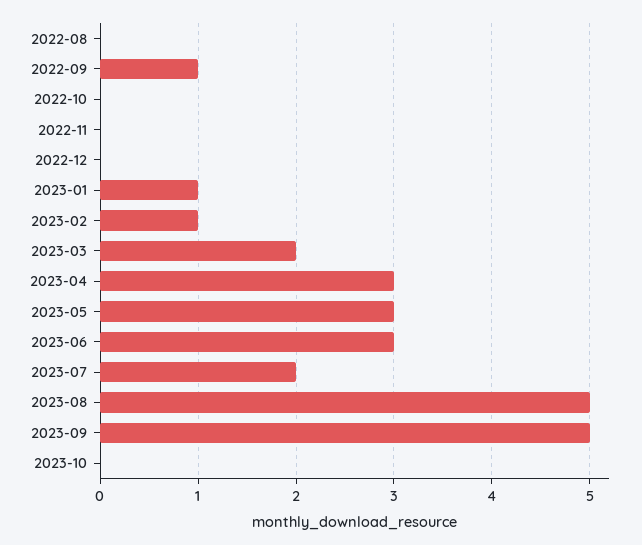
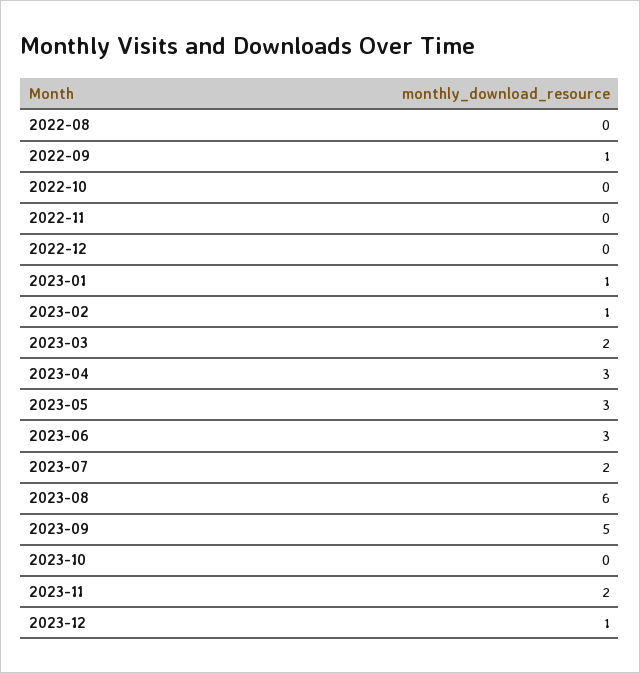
2023-08: 5 -> 6
2023-11: none -> 2
2023-12: none -> 1

